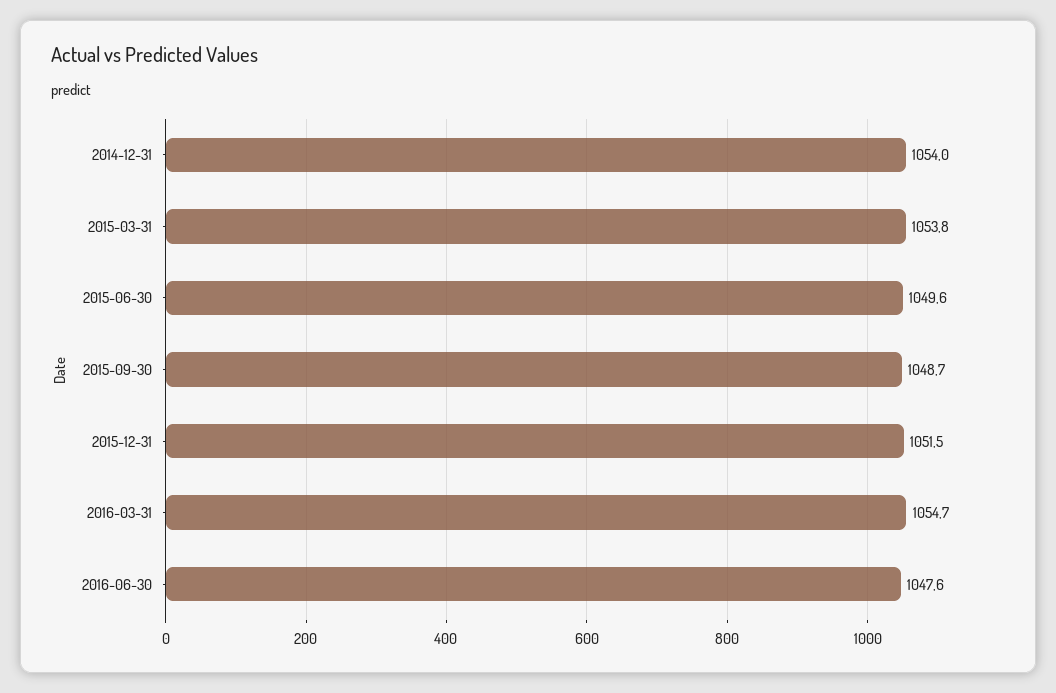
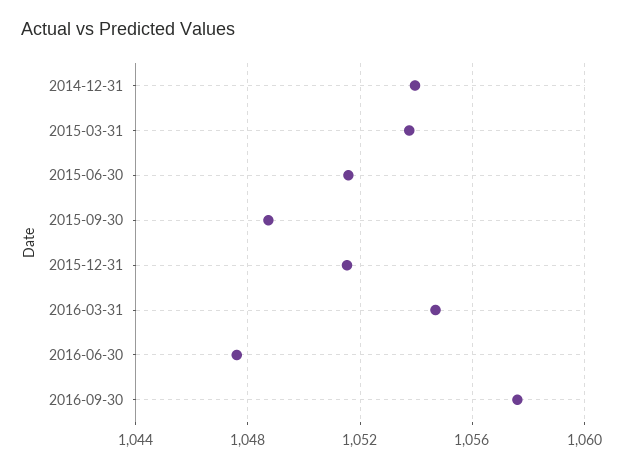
2015-06-30: 1049.6 -> 1051.5
2016-09-30: none -> 1057.5

